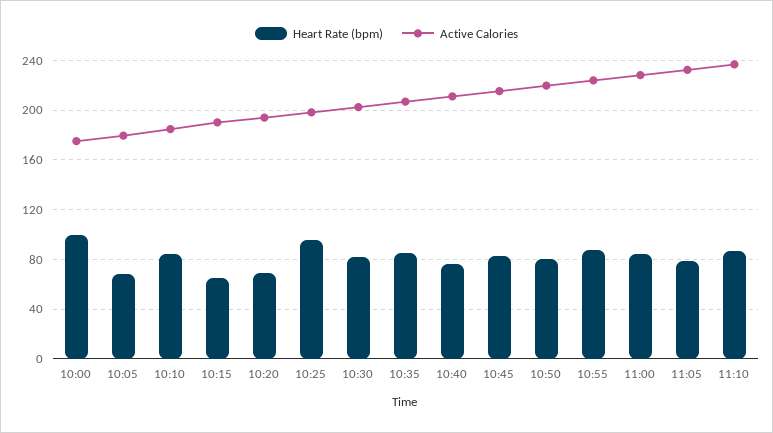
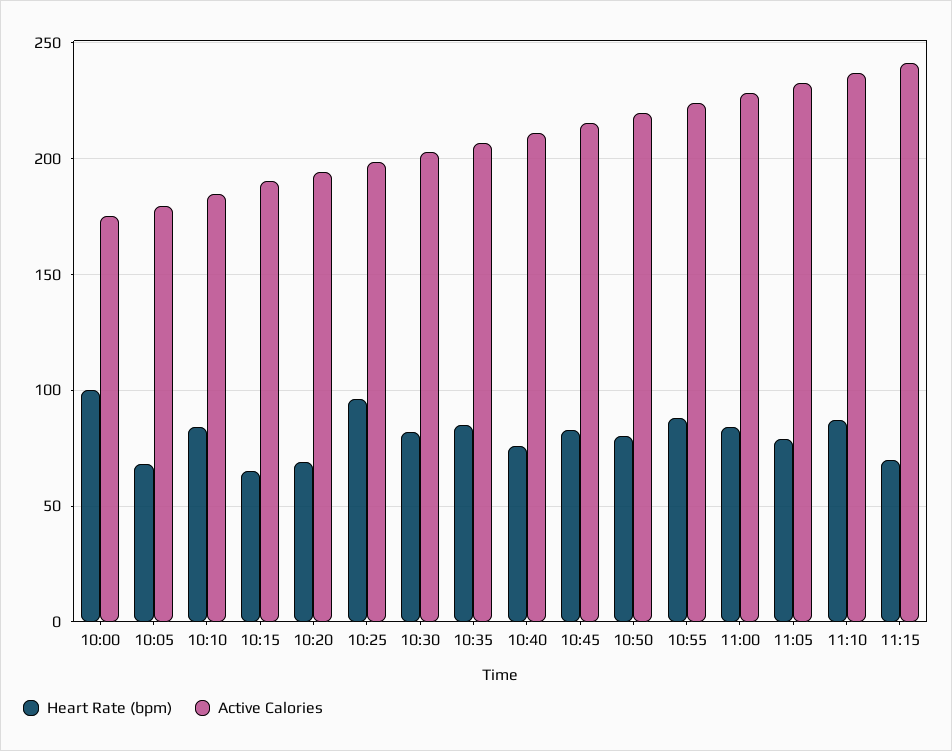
Heart Rate (bpm), 11:15: none -> 70
Active Calories, 11:15: none -> 240

